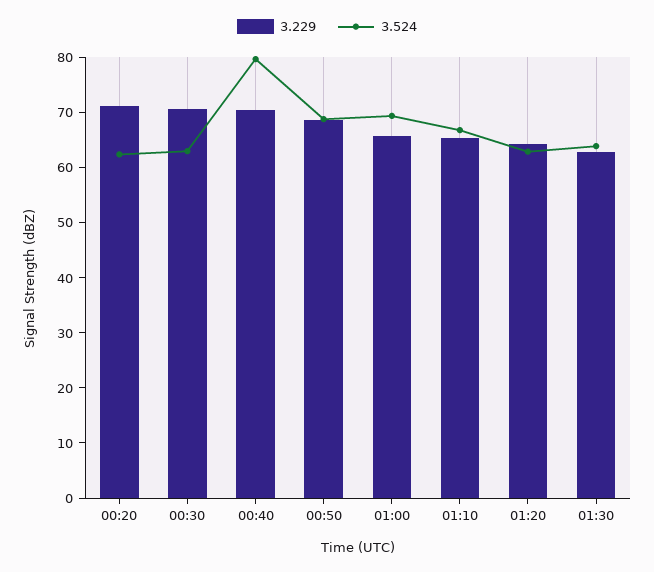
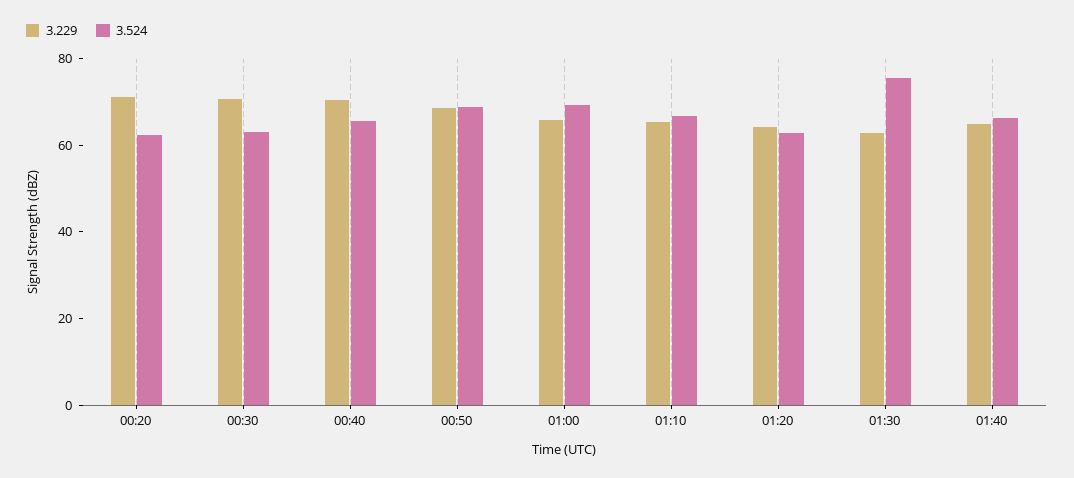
3.524, 00:40: 80 -> 65
3.524, 01:30: 64 -> 75
3.229, 01:40: none -> 65
3.524, 01:40: none -> 65

